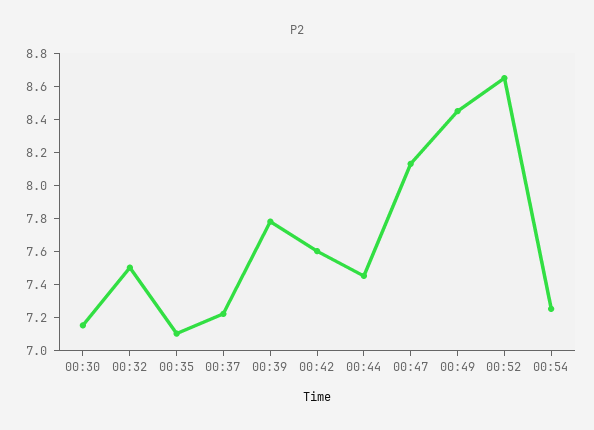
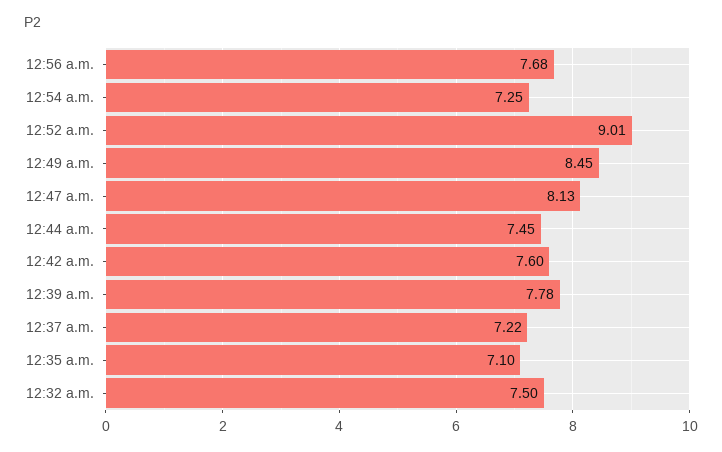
00:30: 7.15 -> none
00:52: 8.65 -> 9.01
12:56 a.m.: none -> 7.68

